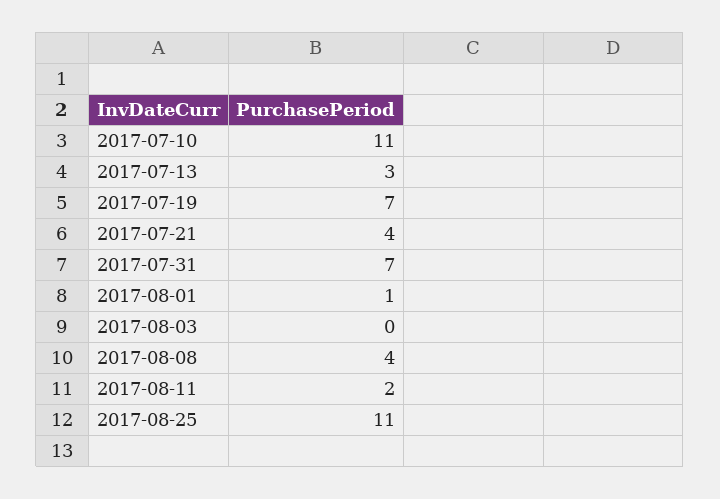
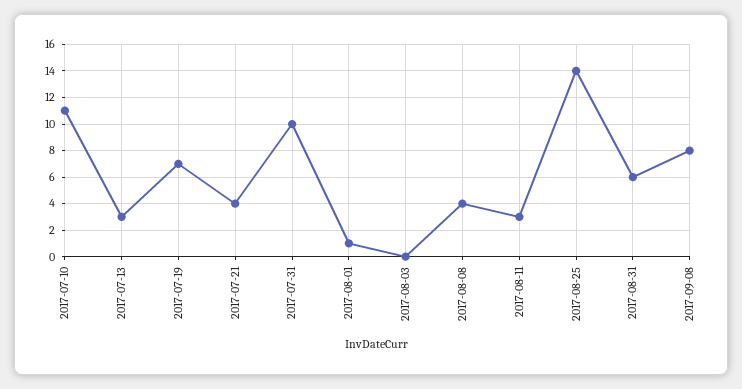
2017-07-31: 7 -> 10
2017-08-11: 2 -> 3
2017-08-25: 11 -> 14
2017-08-31: none -> 6
2017-09-08: none -> 8

